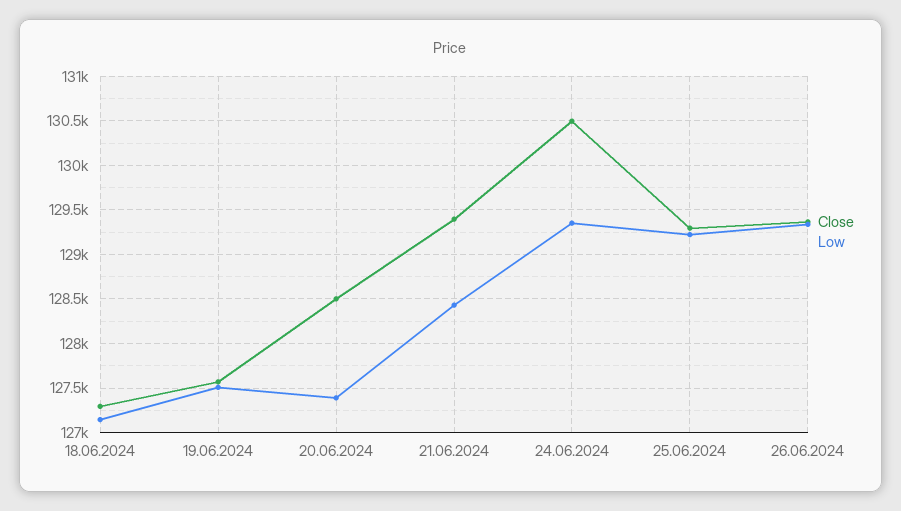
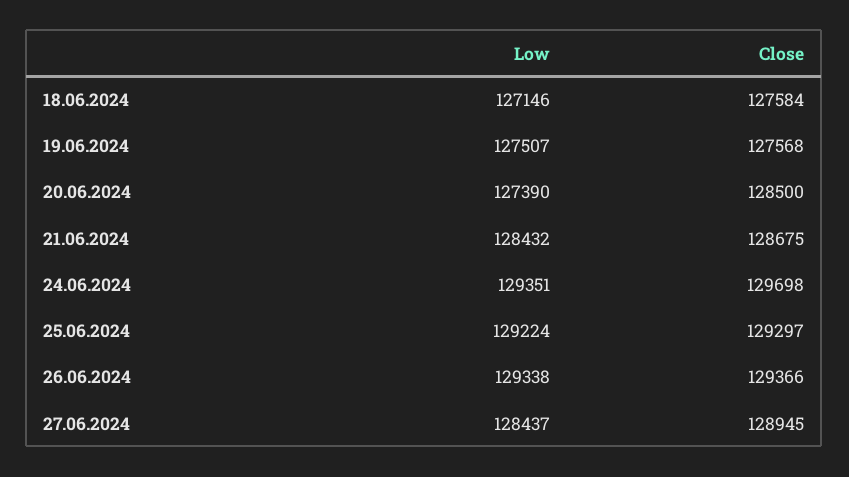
Close, 18.06.2024: 127300 -> 127584
Close, 21.06.2024: 129400 -> 128675
Close, 24.06.2024: 130500 -> 129698
Low, 27.06.2024: none -> 128437
Close, 27.06.2024: none -> 128945

